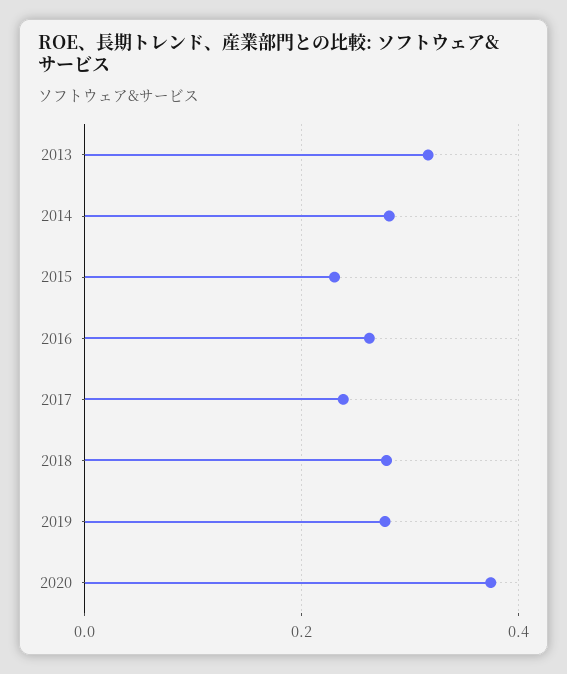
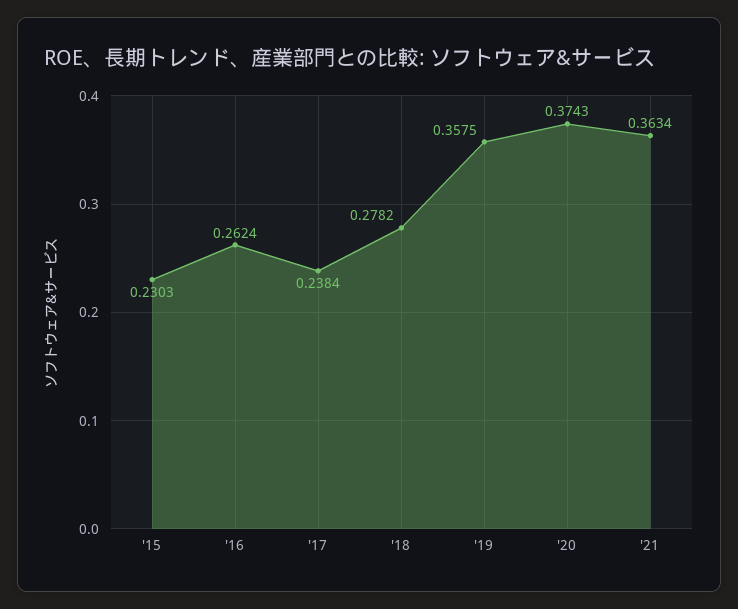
2013: 0.32 -> none
2014: 0.28 -> none
2019: 0.28 -> 0.3575
'21: none -> 0.3634

